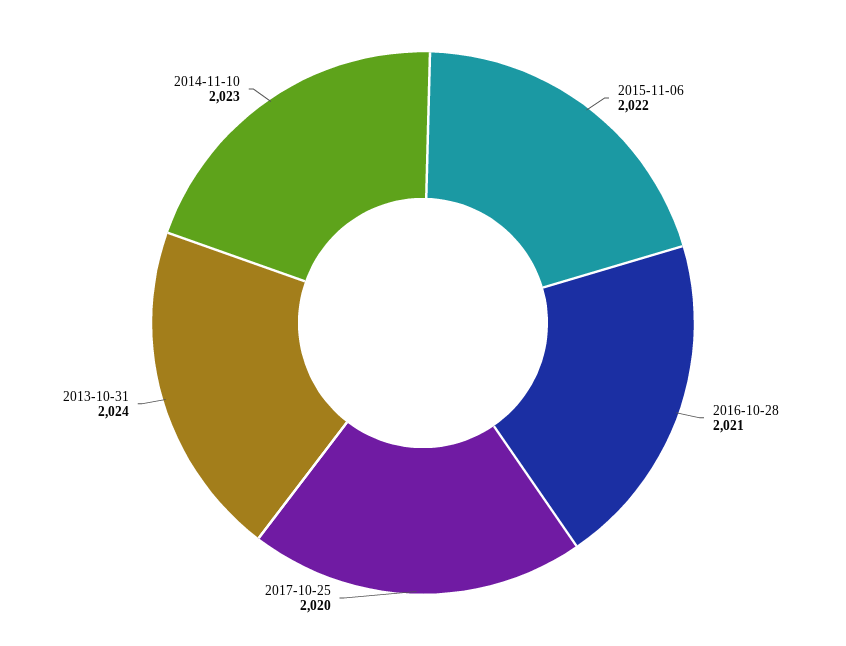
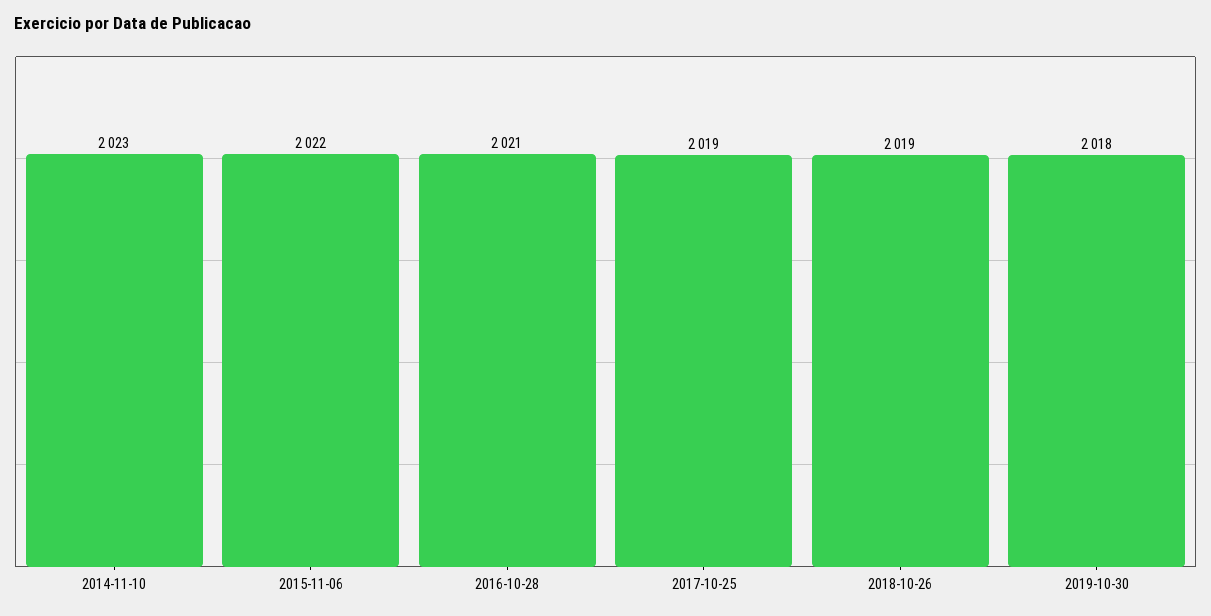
2017-10-25: 2020 -> 2019
2013-10-31: 2024 -> none
2018-10-26: none -> 2019
2019-10-30: none -> 2018

